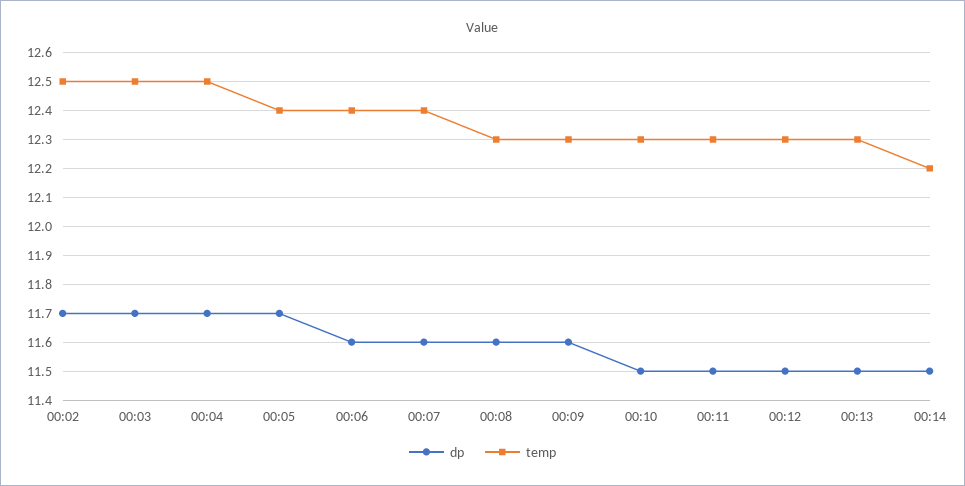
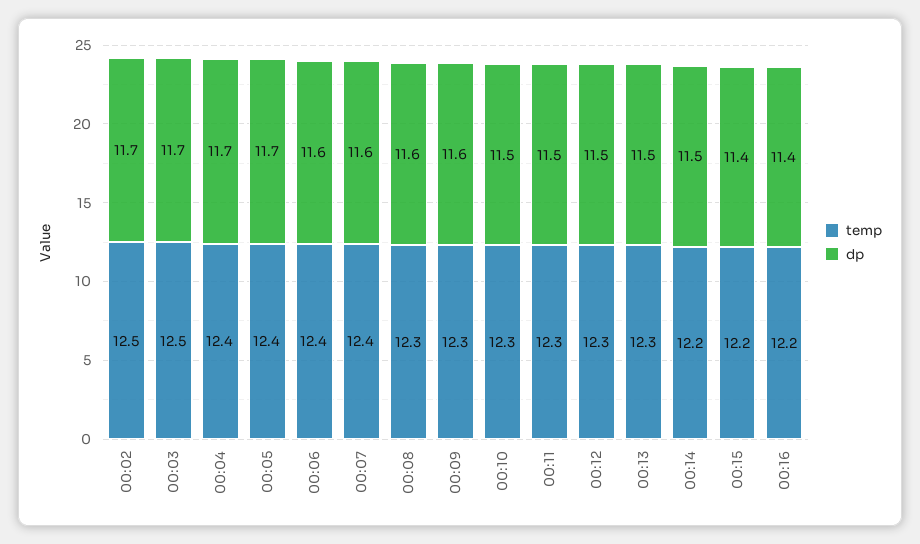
temp, 00:04: 12.5 -> 12.4
temp, 00:15: none -> 12.2
dp, 00:15: none -> 11.4
temp, 00:16: none -> 12.2
dp, 00:16: none -> 11.4

